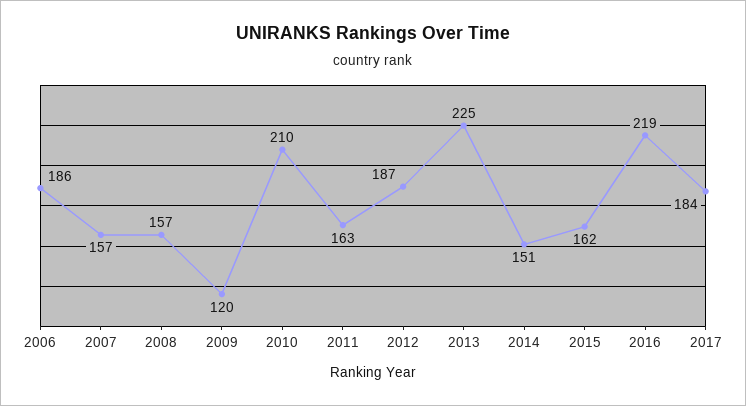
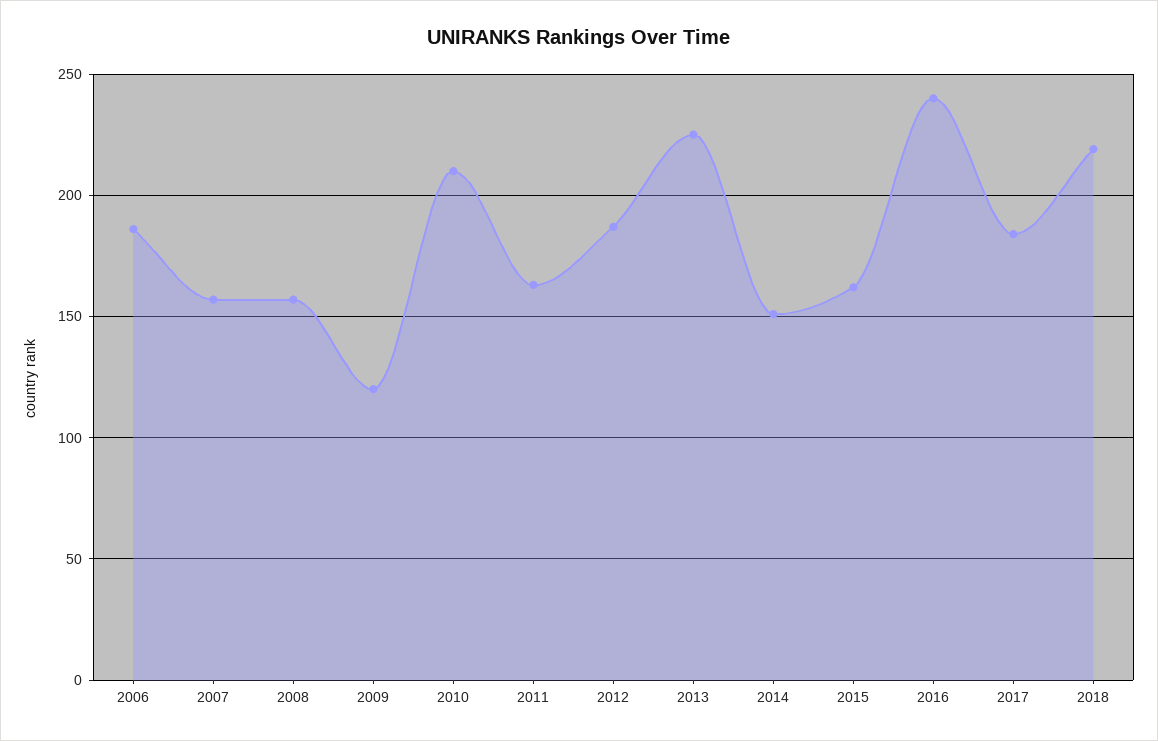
2016: 219 -> 240
2018: none -> 220

